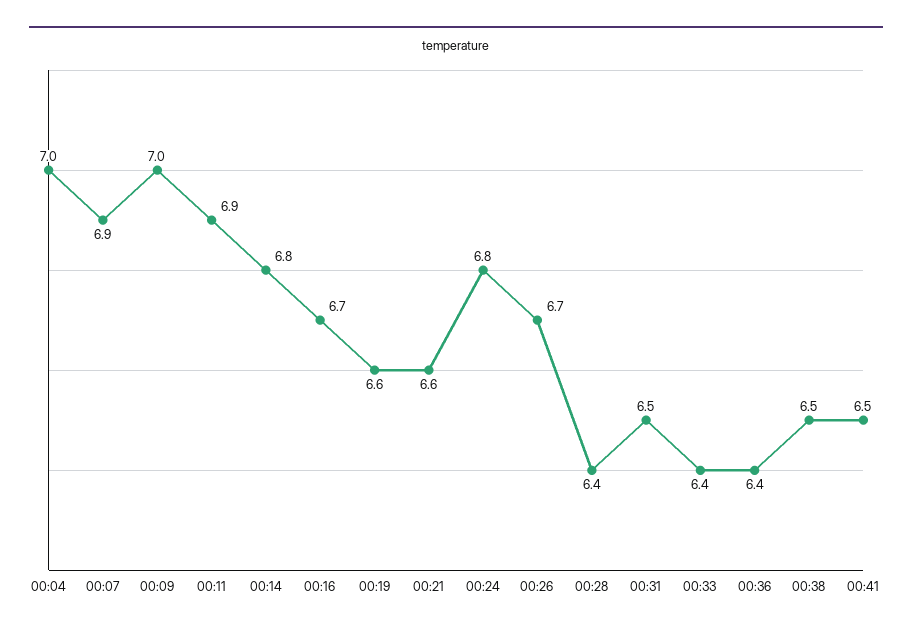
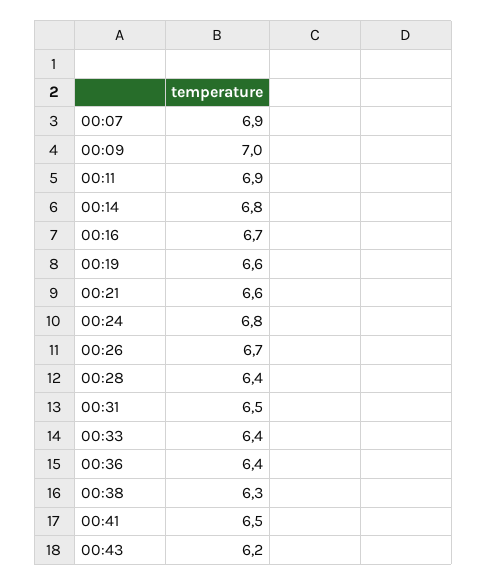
00:04: 7 -> none
00:38: 6.5 -> 6.3
00:43: none -> 6.2

